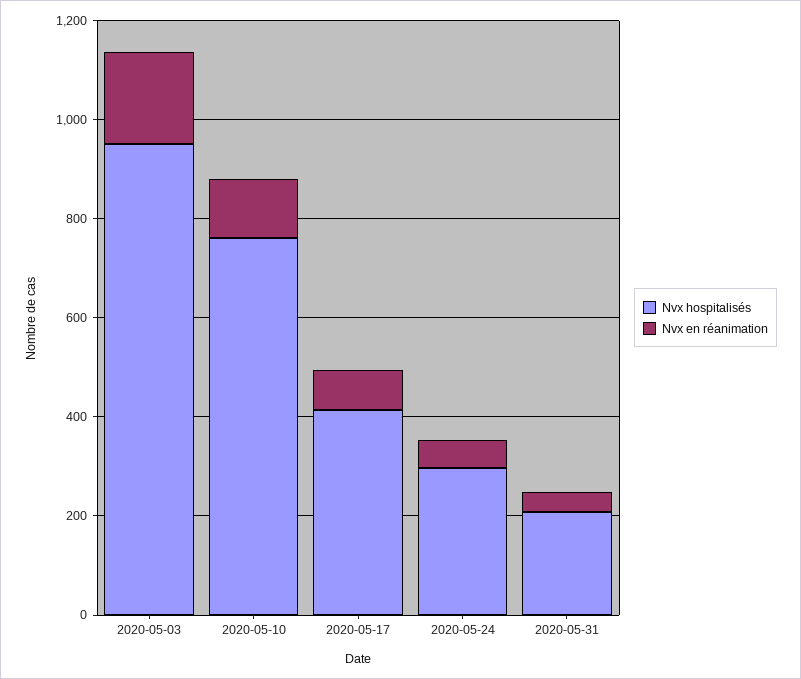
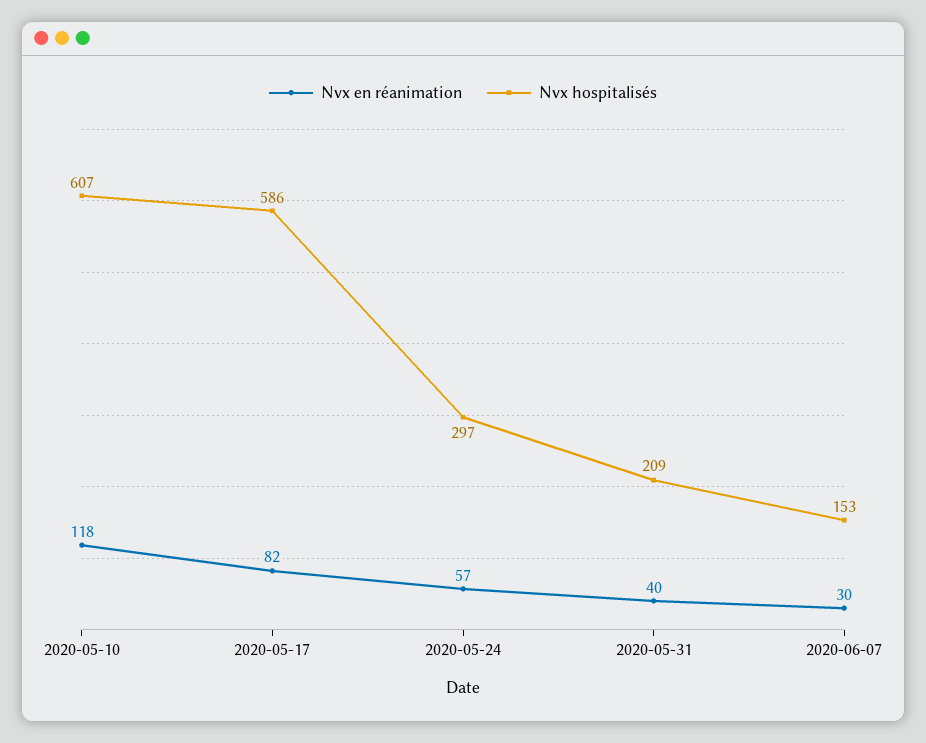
Nvx hospitalisés, 2020-05-03: 950 -> none
Nvx en réanimation, 2020-05-03: 200 -> none
Nvx hospitalisés, 2020-05-10: 750 -> 607
Nvx hospitalisés, 2020-05-17: 400 -> 586
Nvx en réanimation, 2020-06-07: none -> 30
Nvx hospitalisés, 2020-06-07: none -> 153

